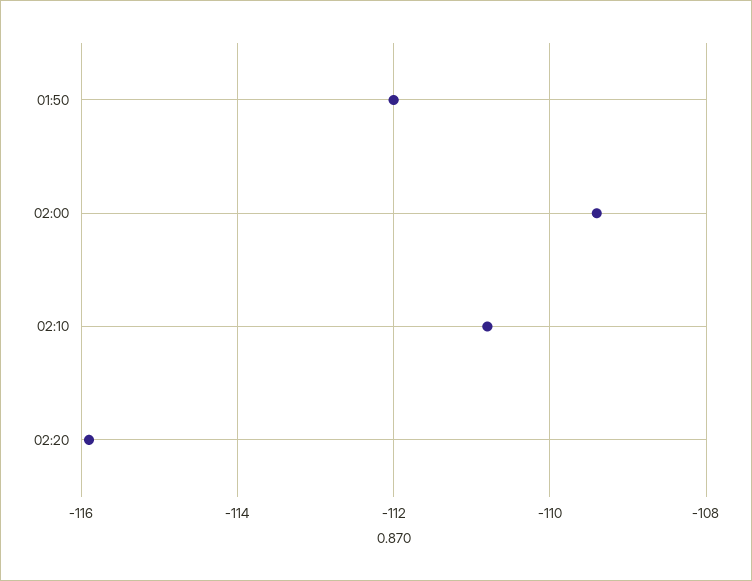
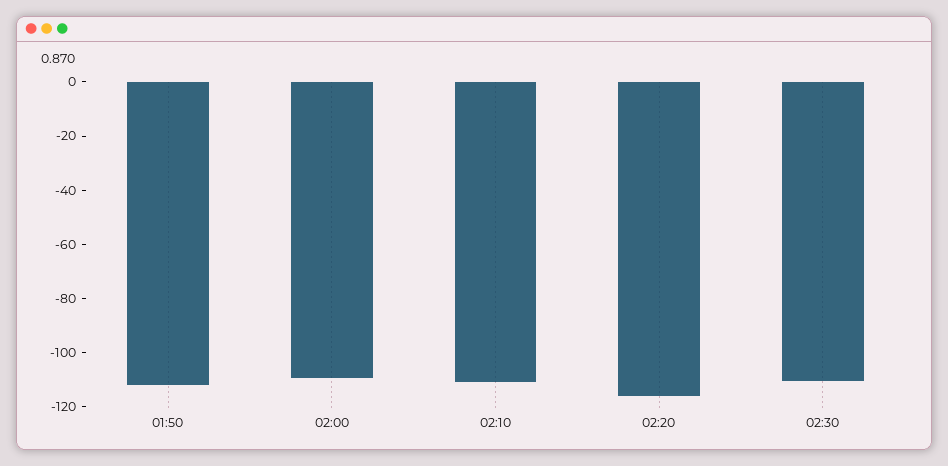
02:30: none -> -110

